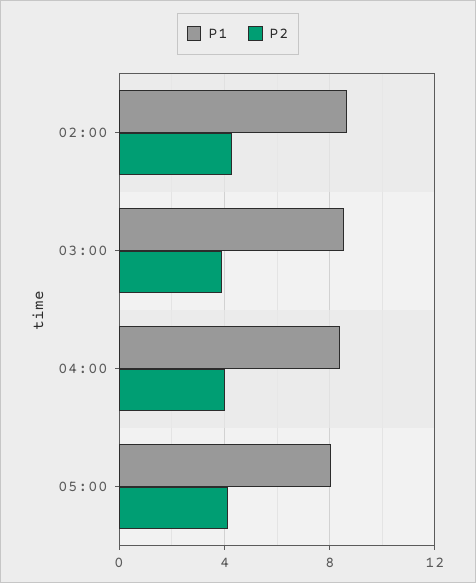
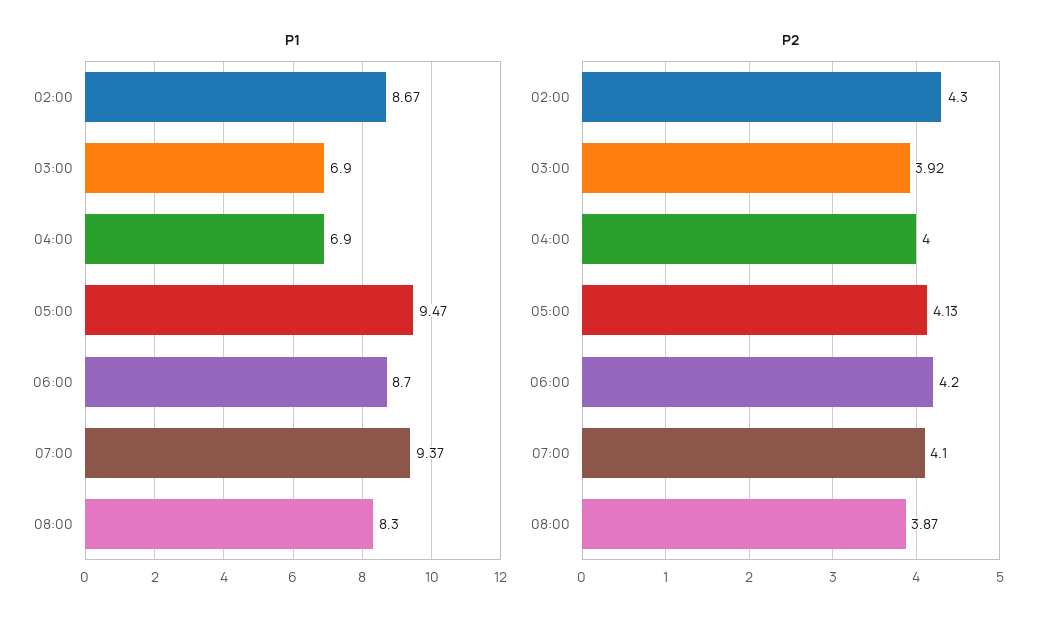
P1, 03:00: 8.5 -> 6.9
P1, 04:00: 8.5 -> 6.9
P1, 05:00: 8 -> 9.47
P1, 06:00: none -> 8.7
P1, 07:00: none -> 9.37
P1, 08:00: none -> 8.3
P2, 06:00: none -> 4.2
P2, 07:00: none -> 4.1
P2, 08:00: none -> 3.87

